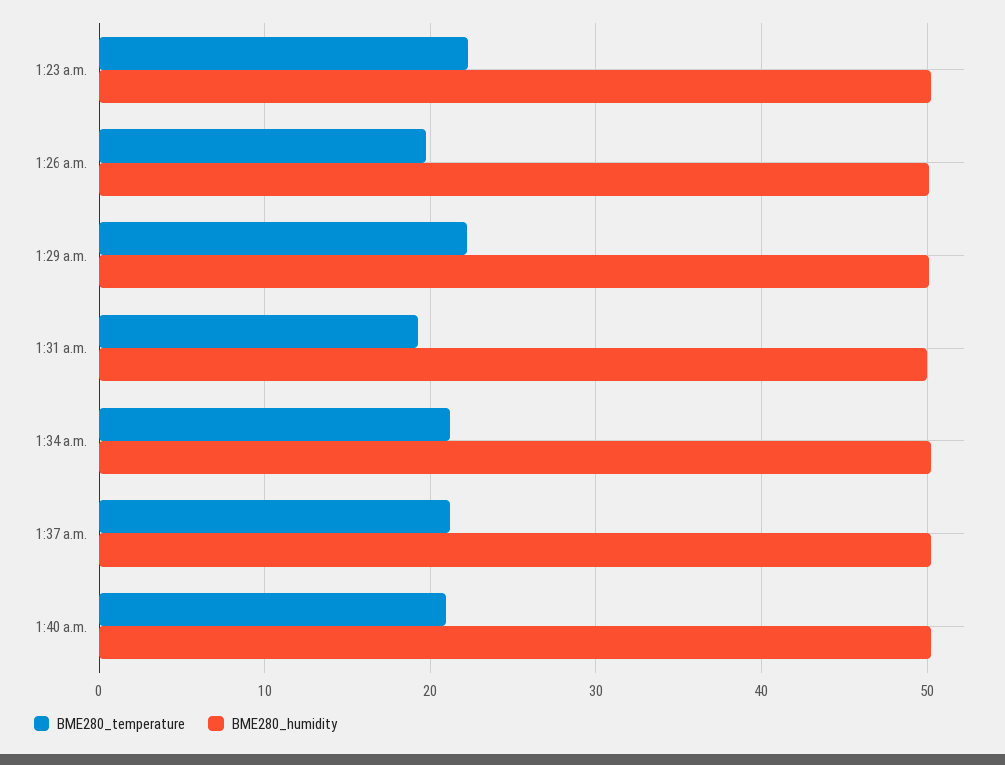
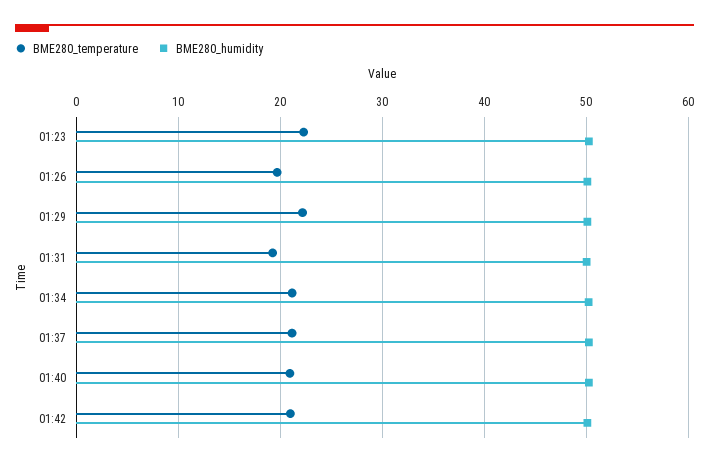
BME280_temperature, 01:42: none -> 21
BME280_humidity, 01:42: none -> 50

